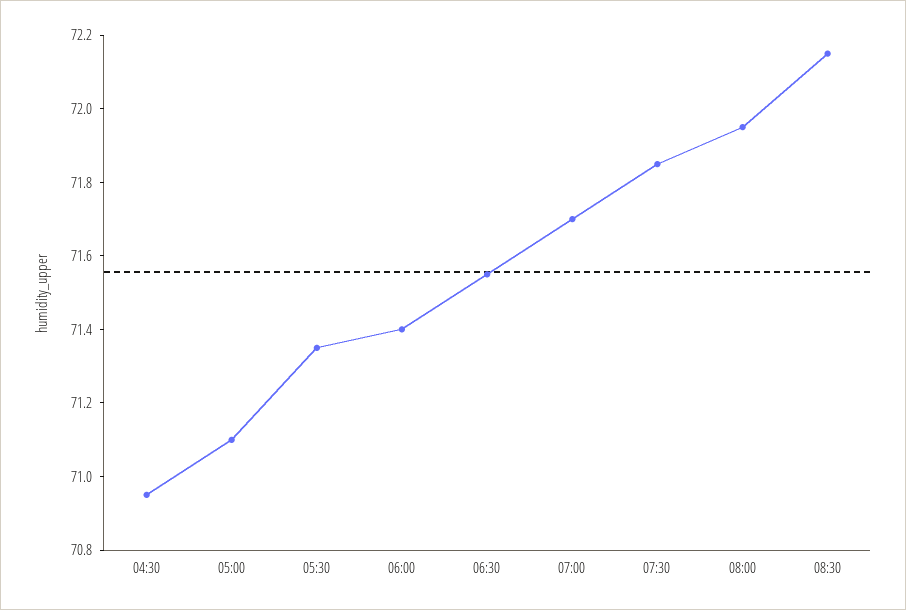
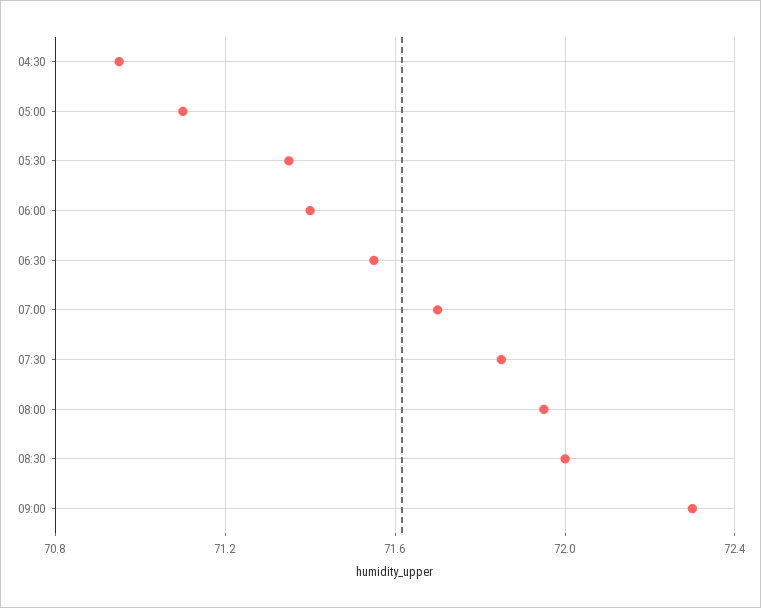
08:30: 72.15 -> 72
09:00: none -> 72.3

